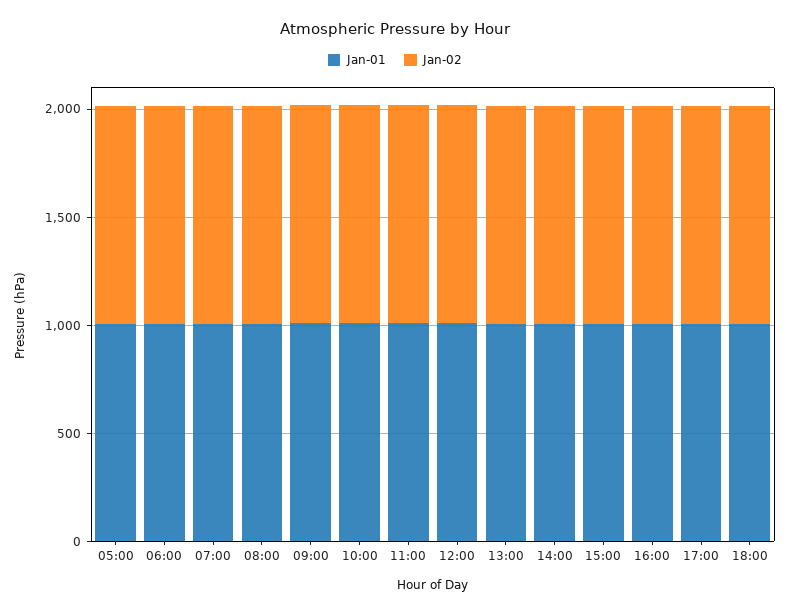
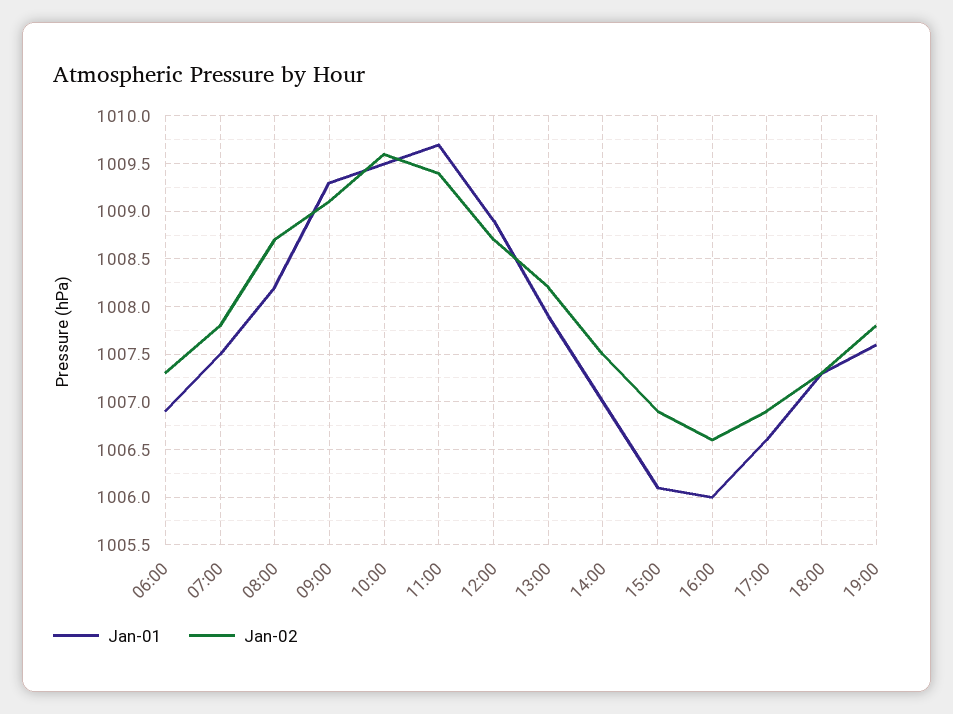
Jan-01, 05:00: 1000 -> none
Jan-02, 05:00: 1000 -> none
Jan-01, 19:00: none -> 1007.6
Jan-02, 19:00: none -> 1007.8

